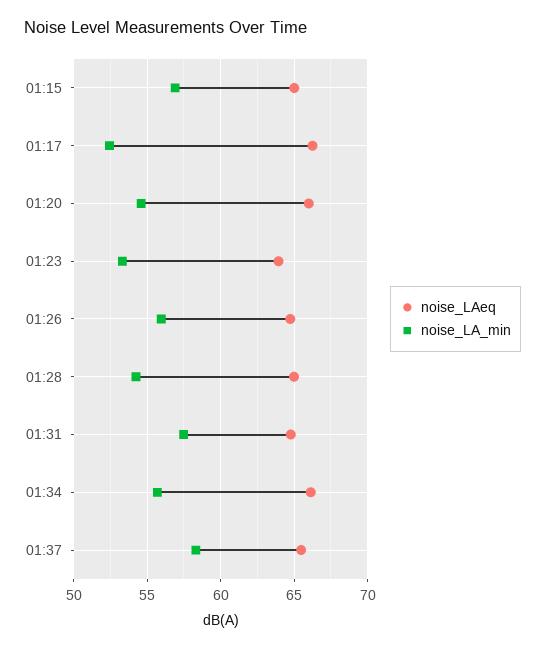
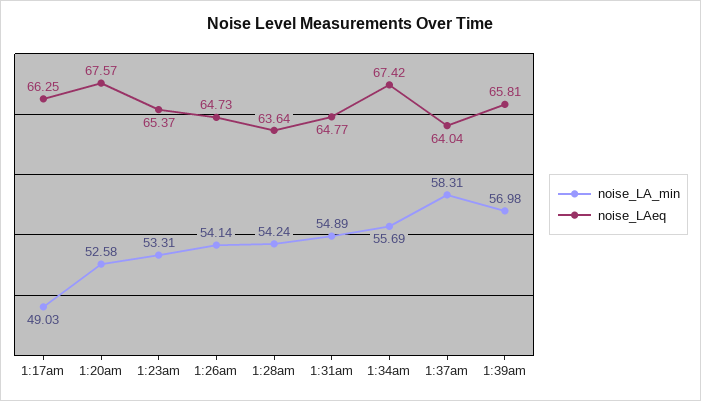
noise_LAeq, 01:15: 65 -> none
noise_LA_min, 01:15: 57 -> none
noise_LA_min, 01:17: 52.5 -> 49.03
noise_LAeq, 01:20: 66 -> 67.57
noise_LA_min, 01:20: 54.5 -> 52.58
noise_LAeq, 01:23: 64 -> 65.37
noise_LA_min, 01:26: 56 -> 54.14
noise_LAeq, 01:28: 65 -> 63.64
noise_LA_min, 01:31: 57.5 -> 54.89
noise_LAeq, 01:34: 66 -> 67.42
noise_LAeq, 01:37: 65.5 -> 64.04
noise_LA_min, 1:39am: none -> 56.98
noise_LAeq, 1:39am: none -> 65.81

